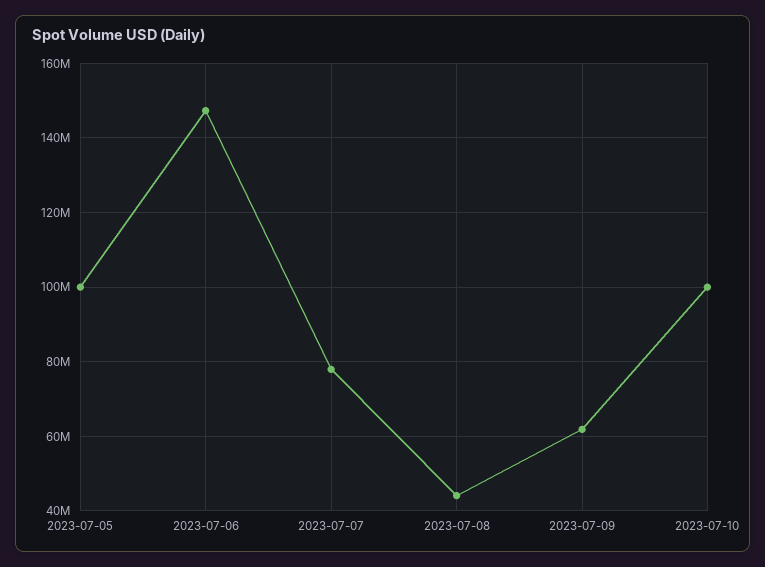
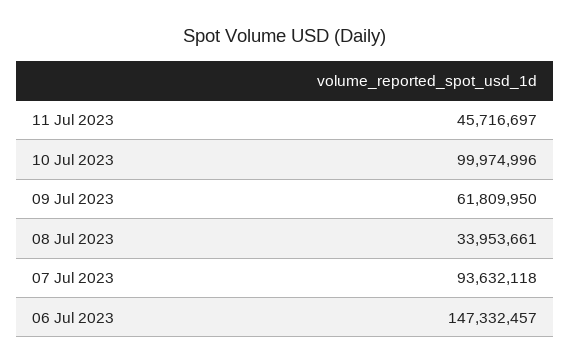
2023-07-05: 100000000 -> none
2023-07-07: 78000000 -> 93632118
2023-07-08: 44000000 -> 33953661
11 Jul 2023: none -> 45716697

